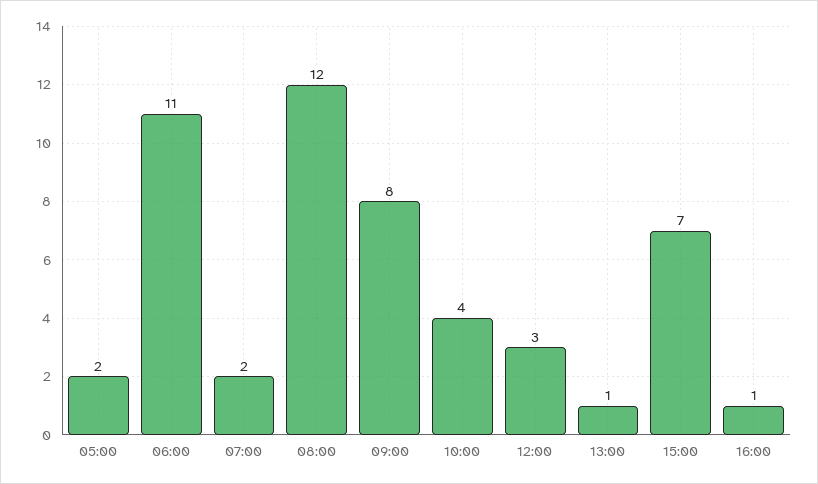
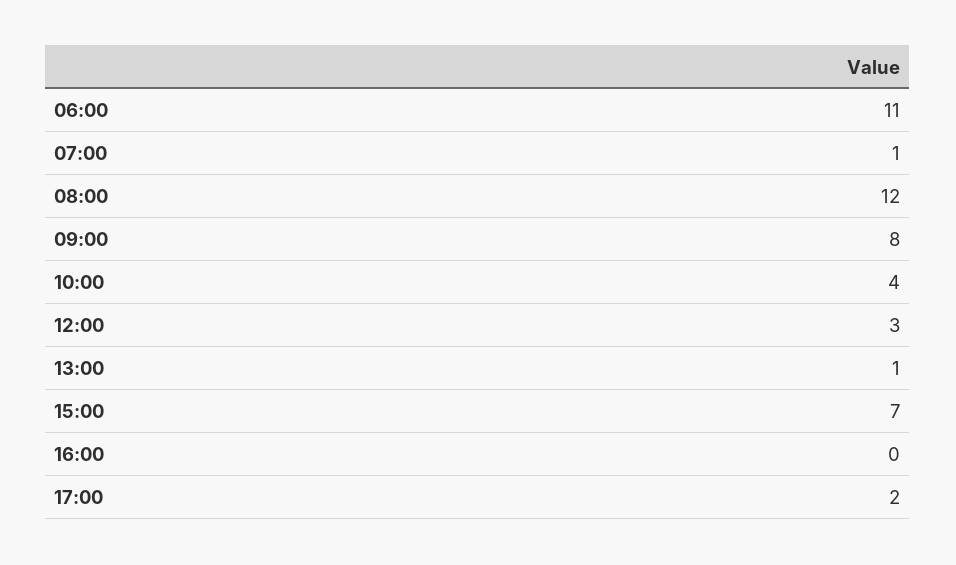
05:00: 2 -> none
07:00: 2 -> 1
16:00: 1 -> 0
17:00: none -> 2

